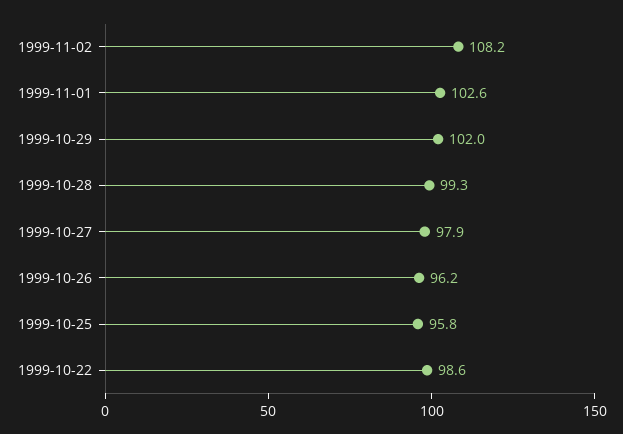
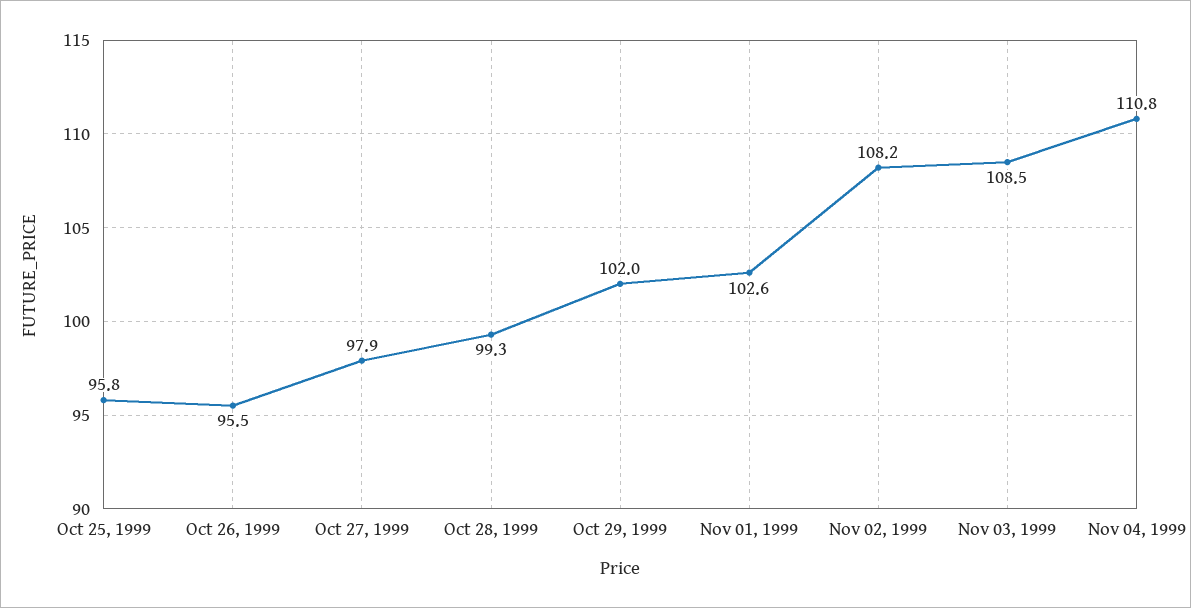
1999-10-26: 96.2 -> 95.5
1999-10-22: 98.6 -> none
Nov 03, 1999: none -> 108.5
Nov 04, 1999: none -> 110.8

